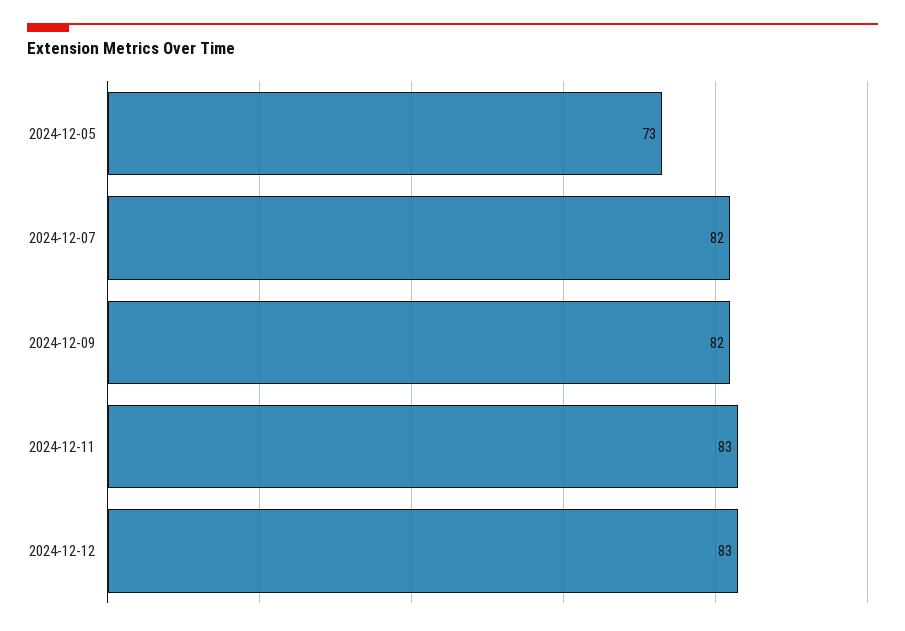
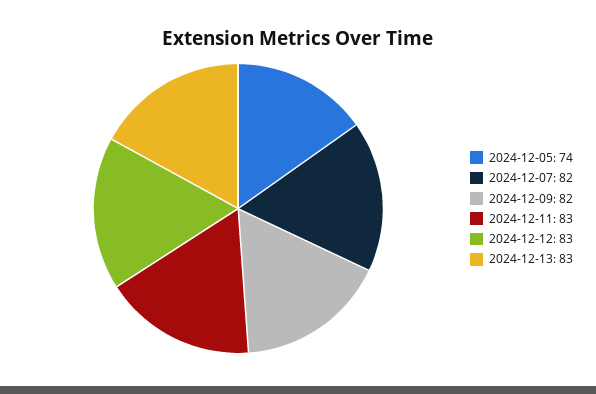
2024-12-05: 73 -> 74
2024-12-13: none -> 83

